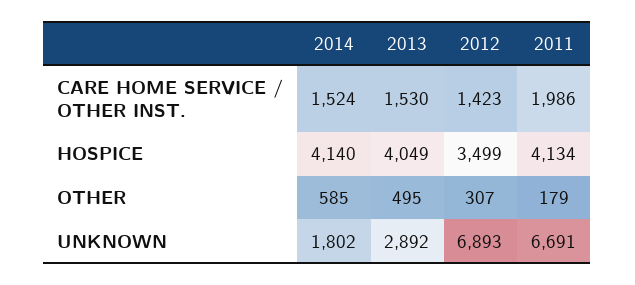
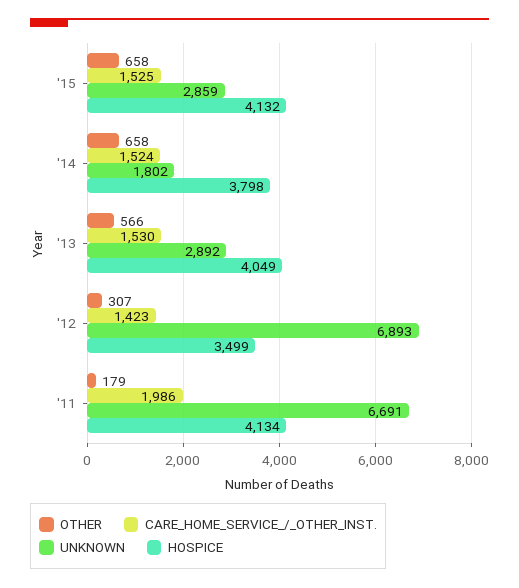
HOSPICE, 2014: 4140 -> 3798
OTHER, 2014: 585 -> 658
OTHER, 2013: 495 -> 566
OTHER, '15: none -> 658
CARE HOME SERVICE / OTHER INST., '15: none -> 1525
UNKNOWN, '15: none -> 2859
HOSPICE, '15: none -> 4132

